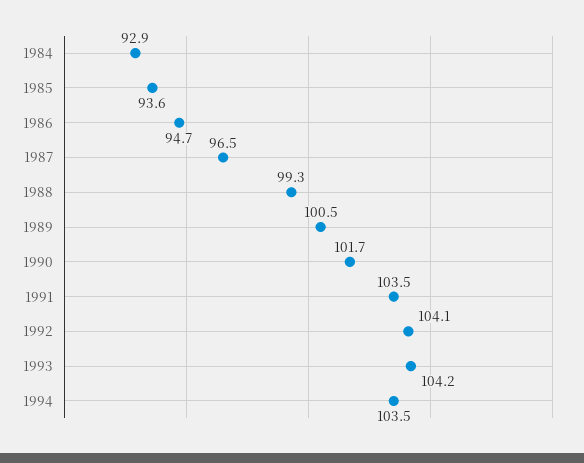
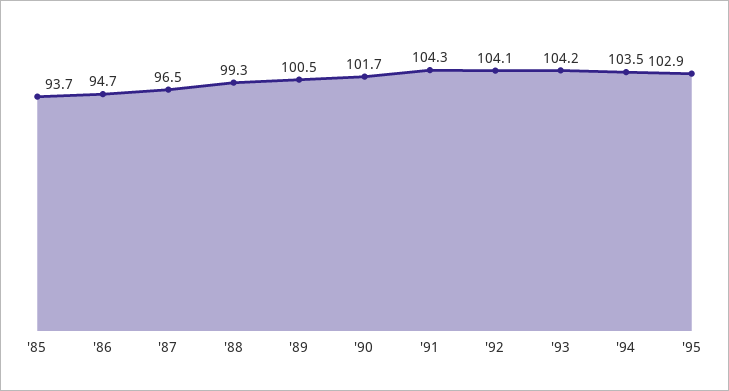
1984: 92.9 -> none
1985: 93.6 -> 93.7
1991: 103.5 -> 104.3
'95: none -> 102.9

